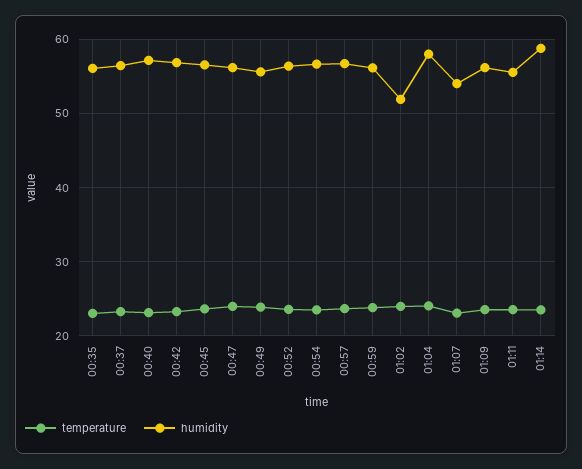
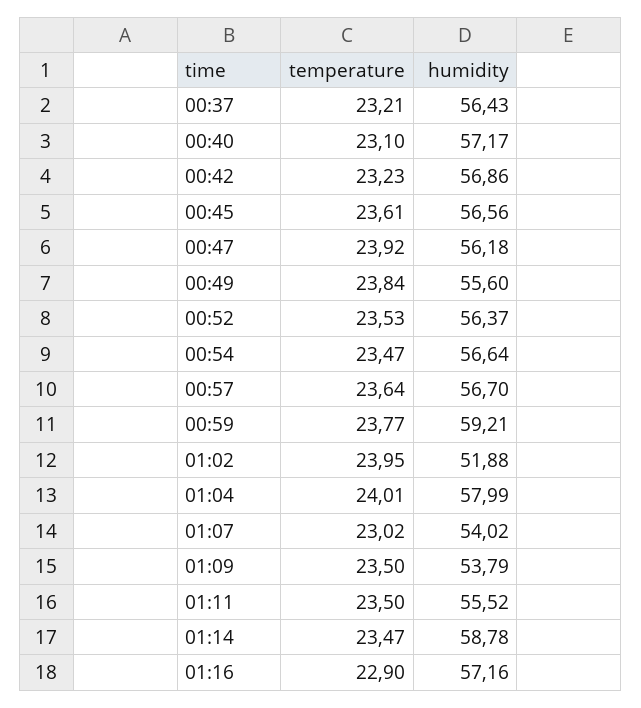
temperature, 00:35: 23 -> none
humidity, 00:35: 56 -> none
humidity, 00:59: 56 -> 59.21
humidity, 01:09: 56 -> 53.79
temperature, 01:16: none -> 22.9
humidity, 01:16: none -> 57.16

